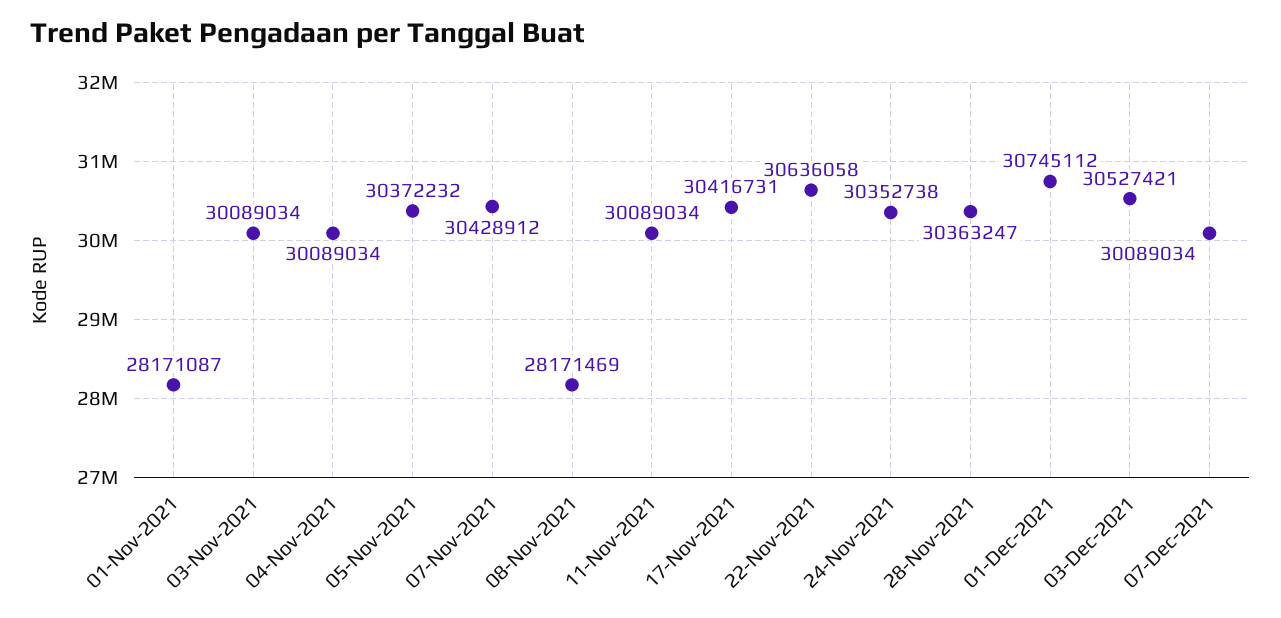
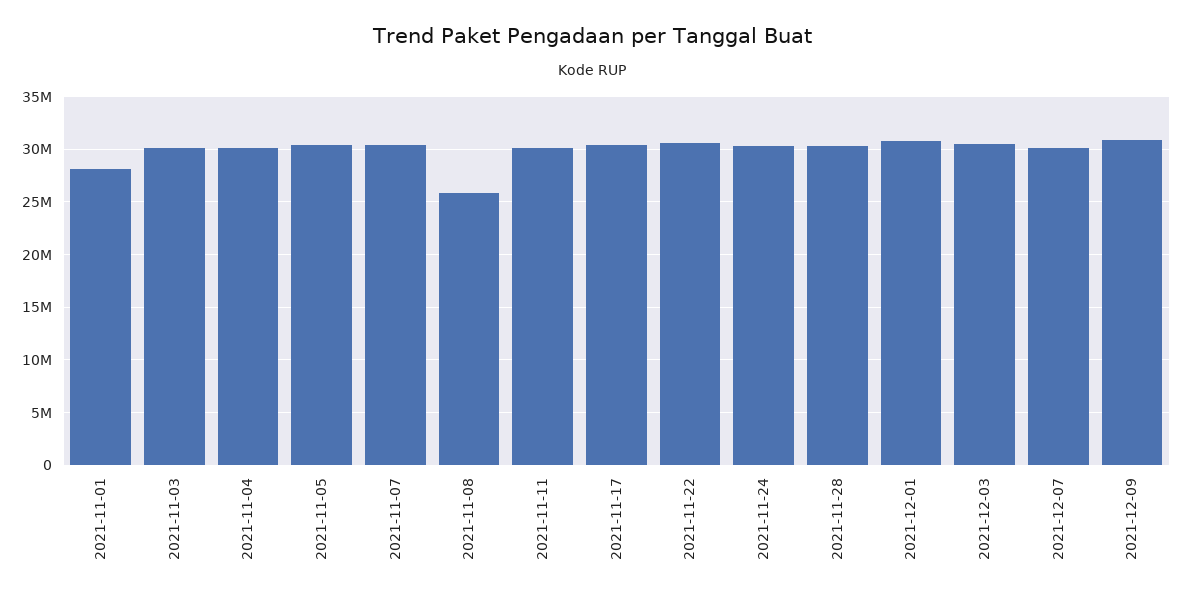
08-Nov-2021: 28171469 -> 26000000
2021-12-09: none -> 31000000

